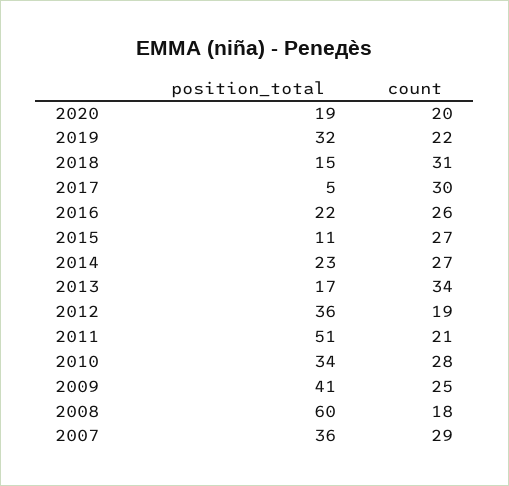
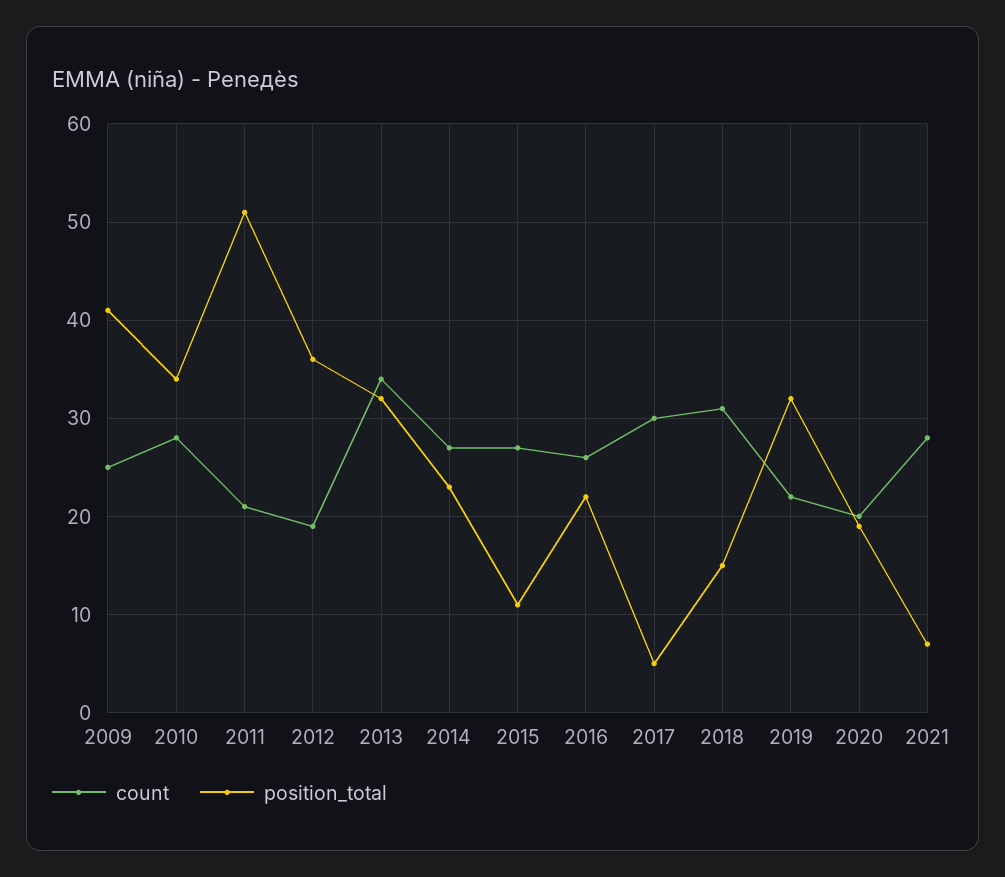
position_total, 2013: 17 -> 32
position_total, 2008: 60 -> none
count, 2008: 18 -> none
position_total, 2007: 36 -> none
count, 2007: 29 -> none
count, 2021: none -> 28
position_total, 2021: none -> 7

